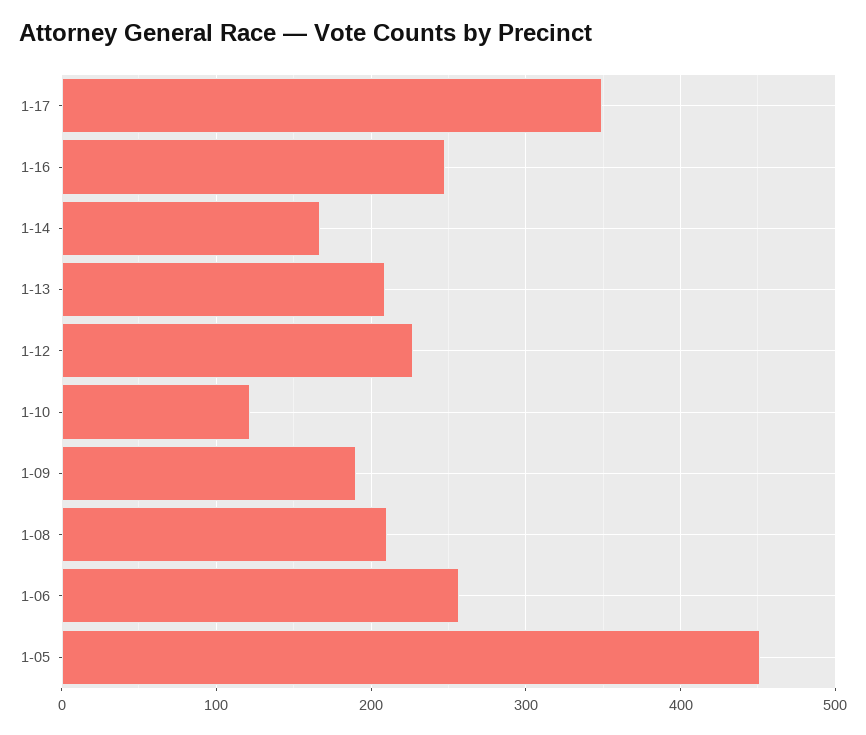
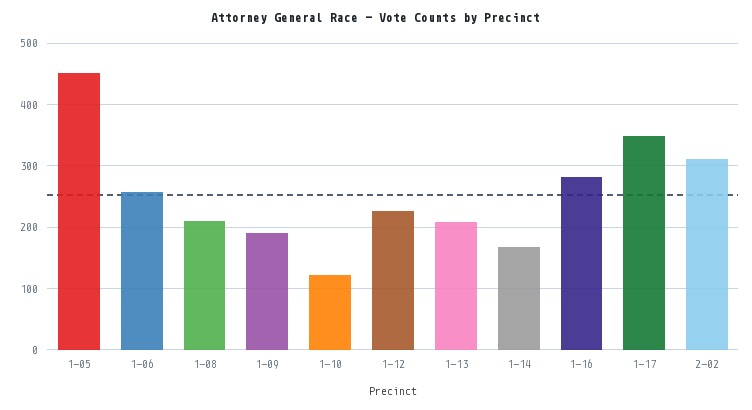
1-16: 250 -> 280
2-02: none -> 310

